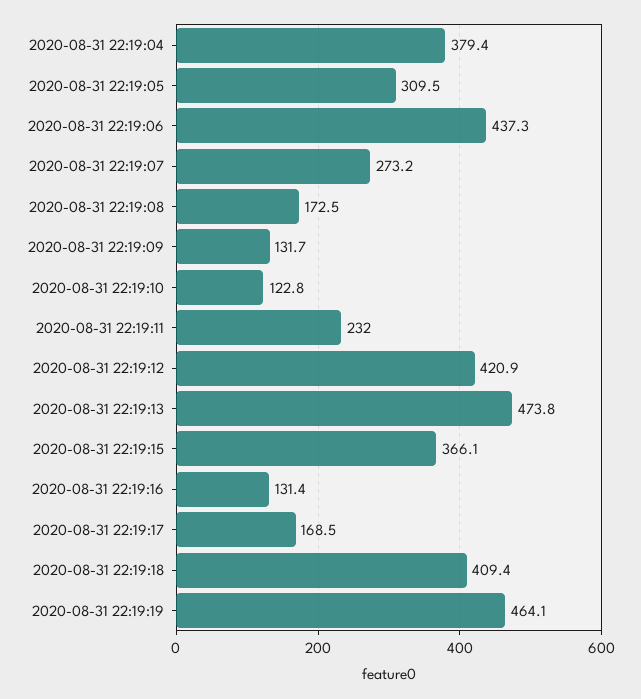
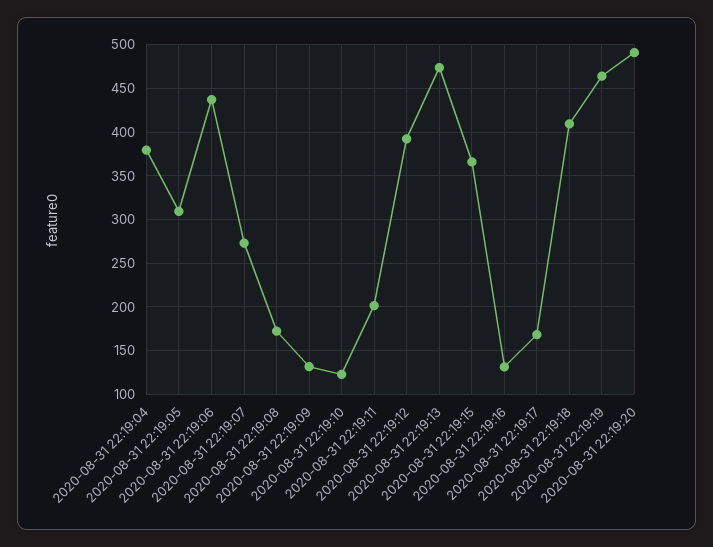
2020-08-31 22:19:11: 232 -> 200
2020-08-31 22:19:12: 420.9 -> 390
2020-08-31 22:19:20: none -> 490

